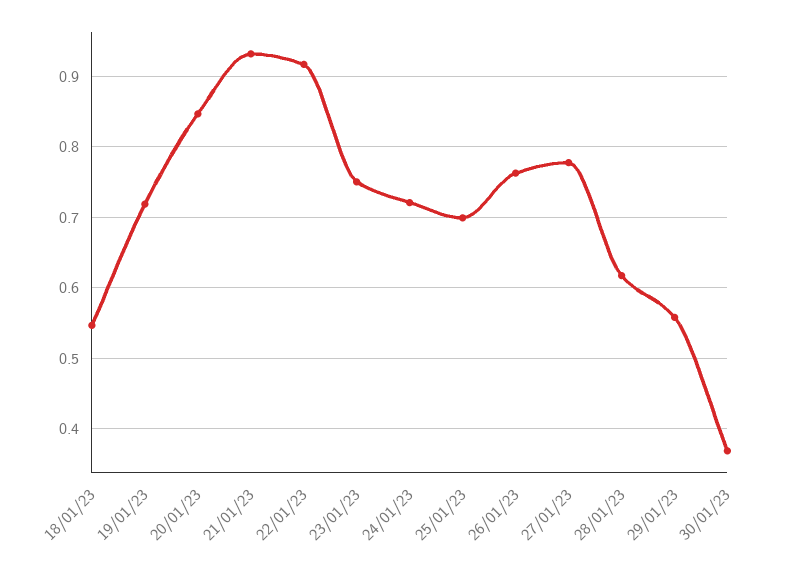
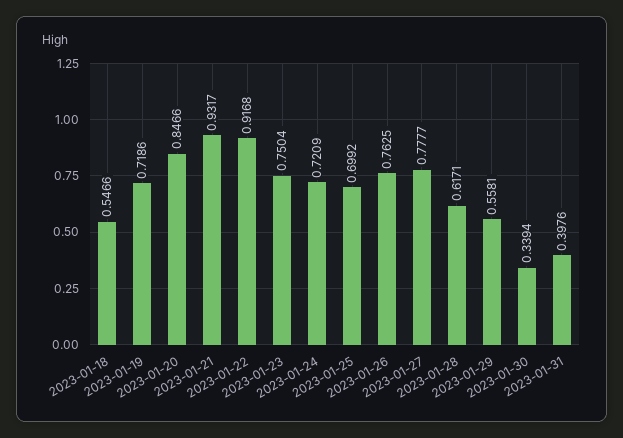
30/01/23: 0.37 -> 0.3394
2023-01-31: none -> 0.3976

